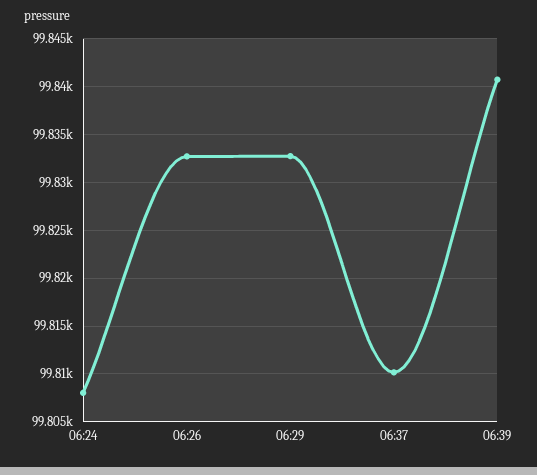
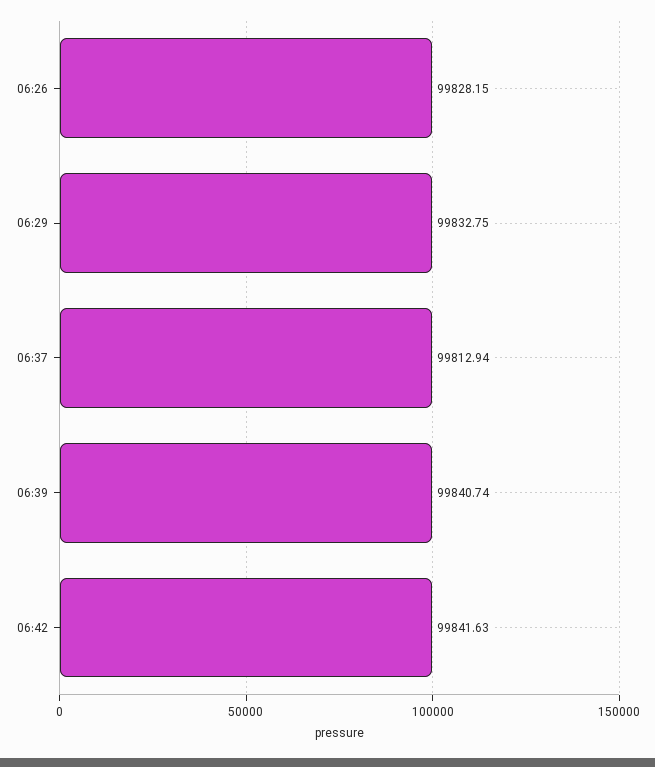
06:24: 99808 -> none
06:26: 99833 -> 99828.15
06:37: 99810 -> 99812.94
06:42: none -> 99841.63

